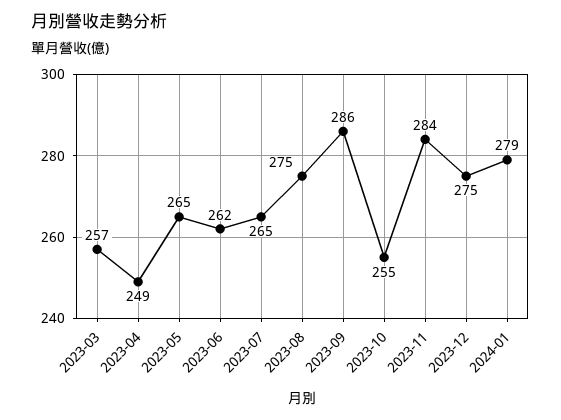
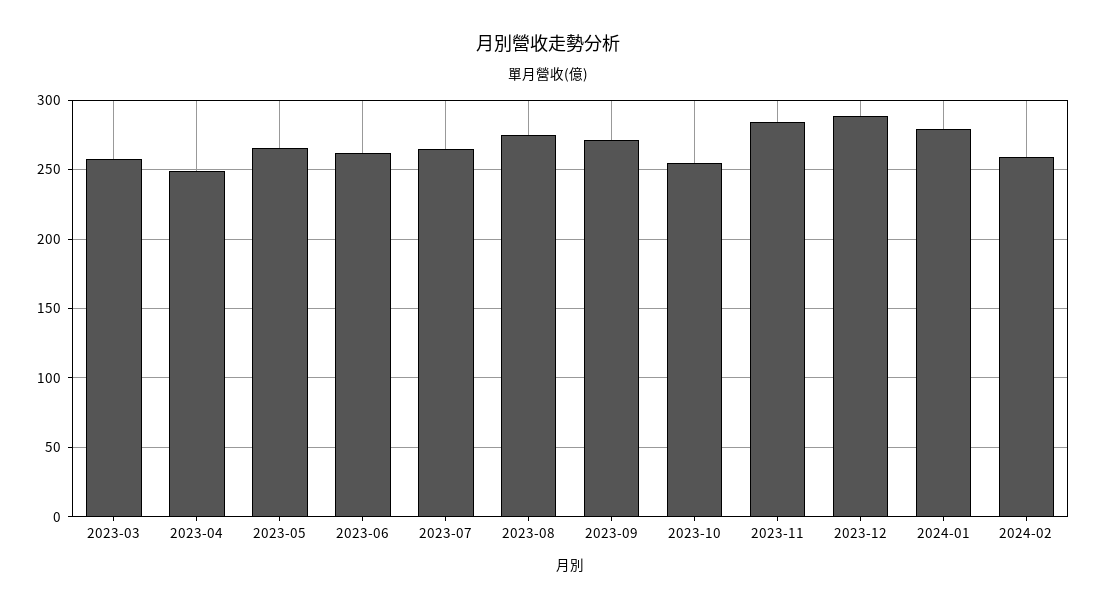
2023-09: 286 -> 270
2023-12: 275 -> 290
2024-02: none -> 260

